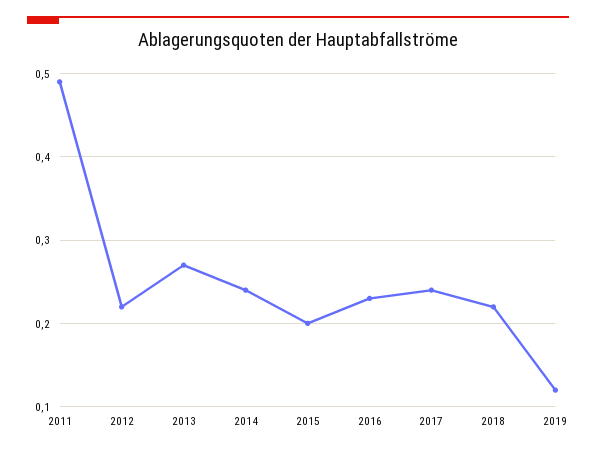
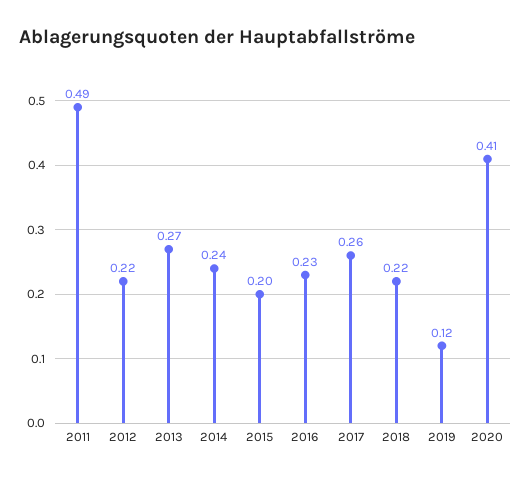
2017: 0.24 -> 0.26
2020: none -> 0.41

